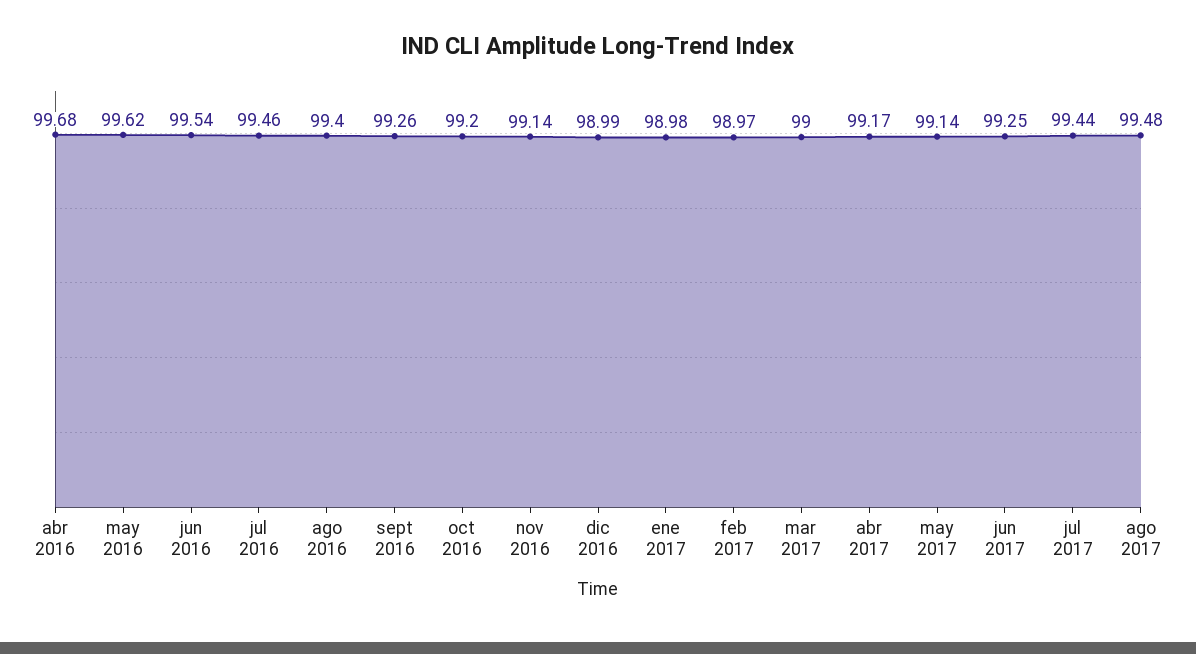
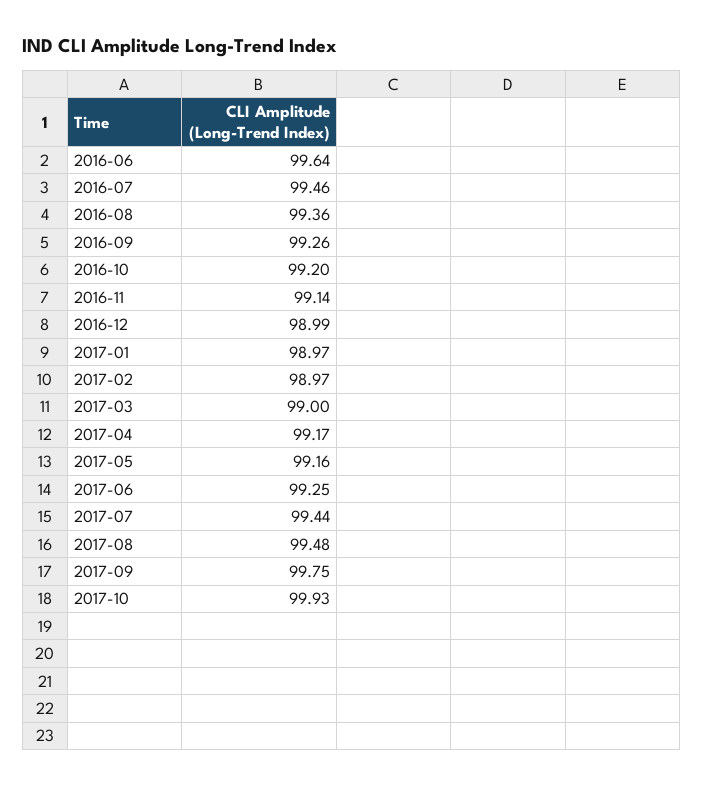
abr 2016: 99.68 -> none
may 2016: 99.62 -> none
jun 2016: 99.54 -> 99.64
ago 2016: 99.4 -> 99.36
ene 2017: 98.98 -> 98.97
may 2017: 99.14 -> 99.16
2017-09: none -> 99.75
2017-10: none -> 99.93

